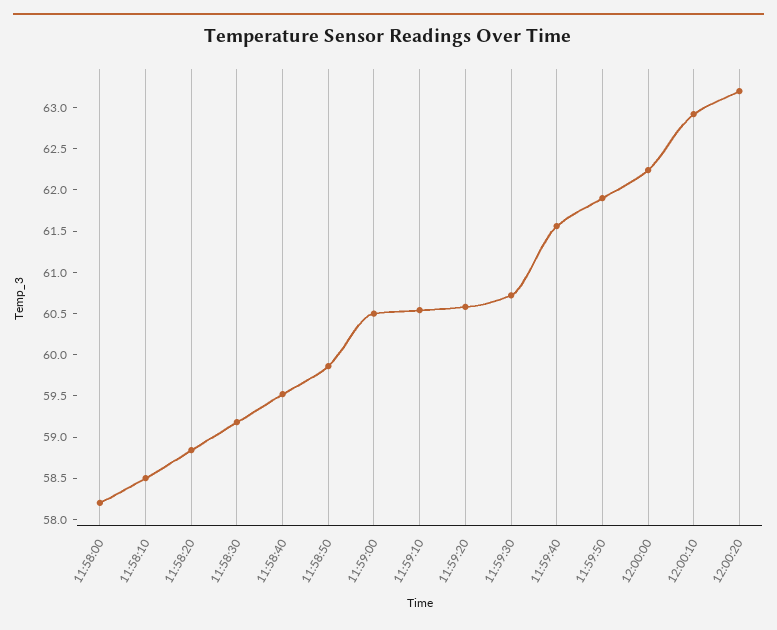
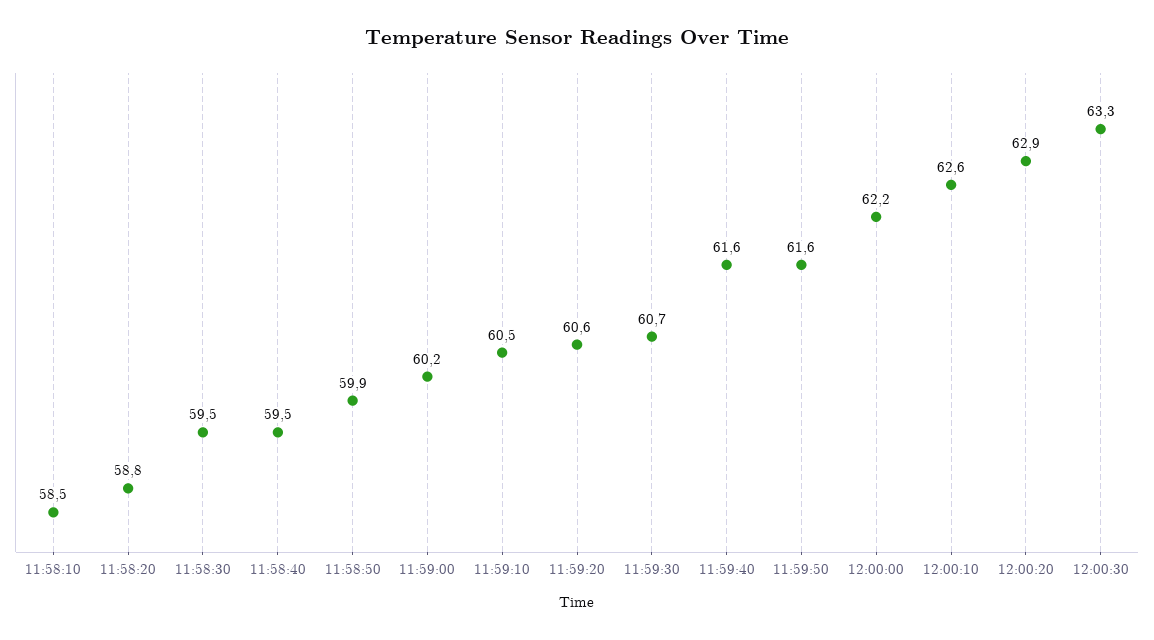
11:58:00: 58.2 -> none
11:58:30: 59.2 -> 59.5
11:59:00: 60.5 -> 60.2
11:59:50: 61.9 -> 61.6
12:00:10: 62.9 -> 62.6
12:00:20: 63.2 -> 62.9
12:00:30: none -> 63.3

